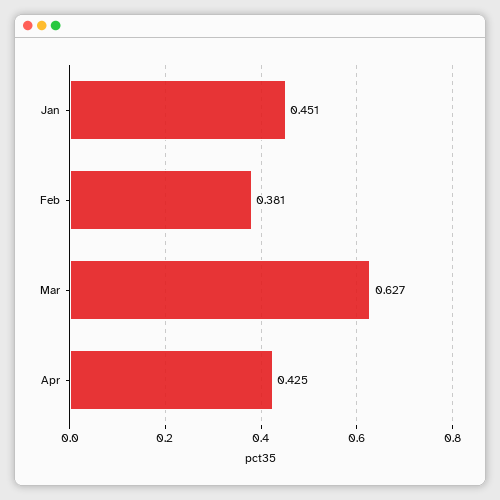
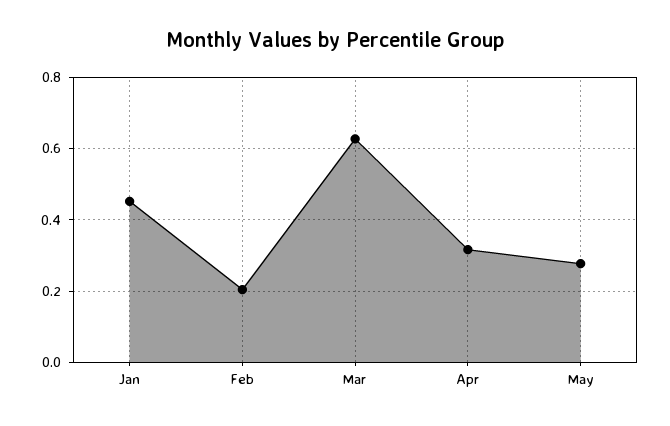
Feb: 0.381 -> 0.2
Apr: 0.425 -> 0.32
May: none -> 0.28

